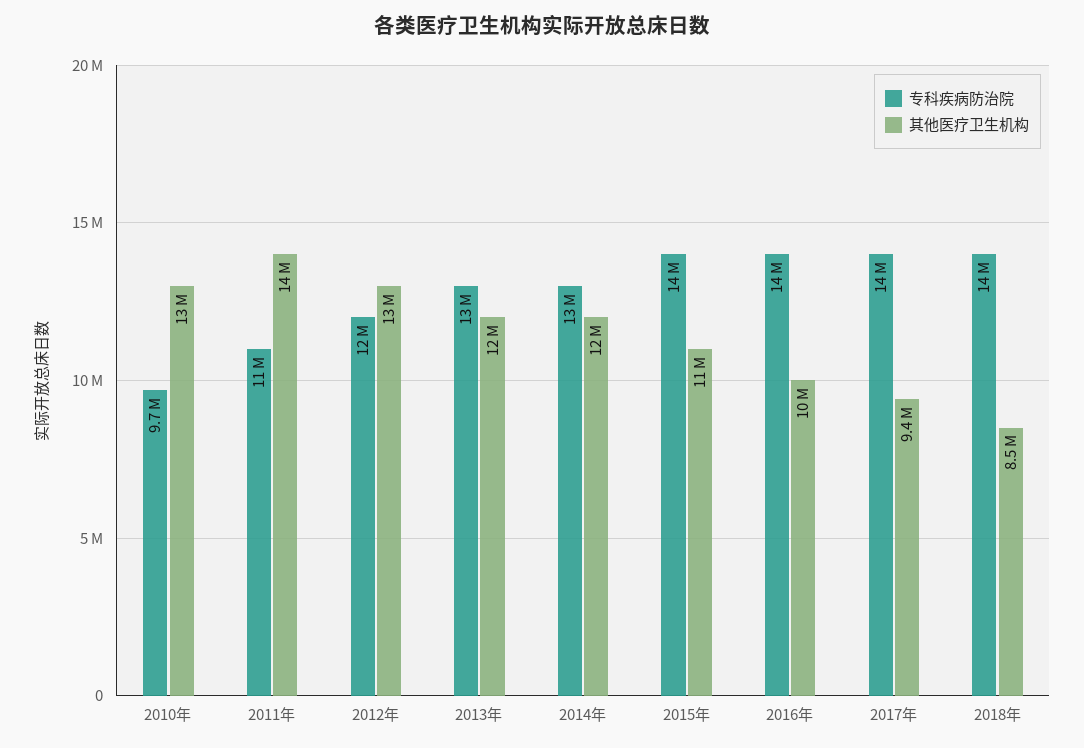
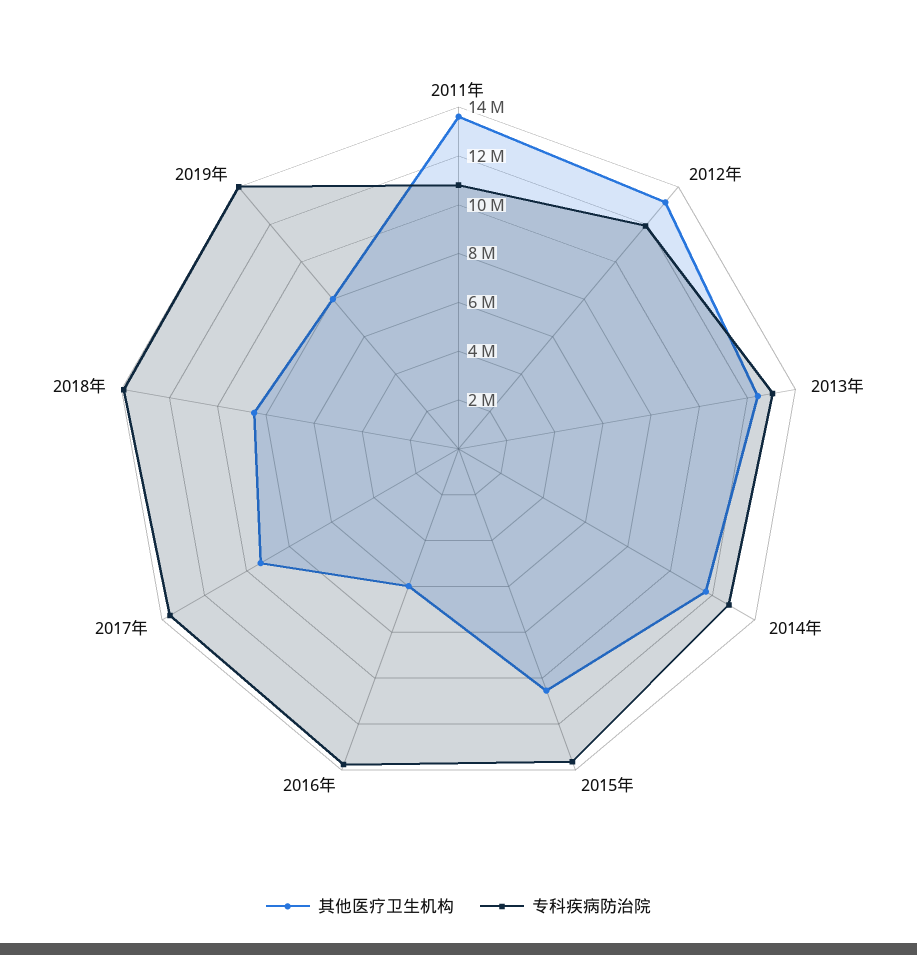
专科疾病防治院, 2010年: 9700000 -> none
其他医疗卫生机构, 2010年: 13000000 -> none
其他医疗卫生机构, 2016年: 10000000 -> 6000000
其他医疗卫生机构, 2019年: none -> 8000000
专科疾病防治院, 2019年: none -> 14000000

